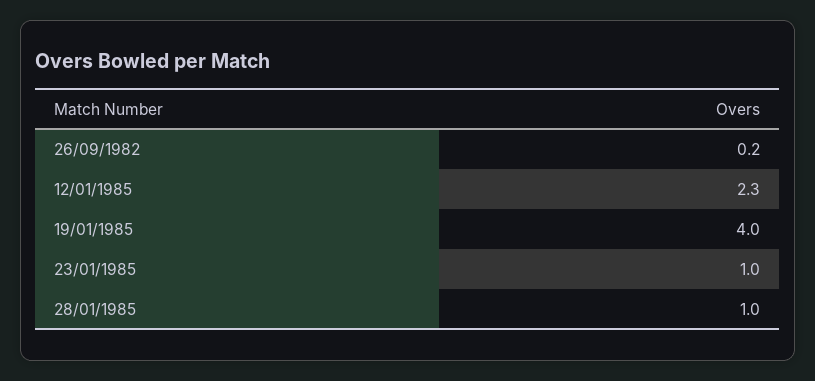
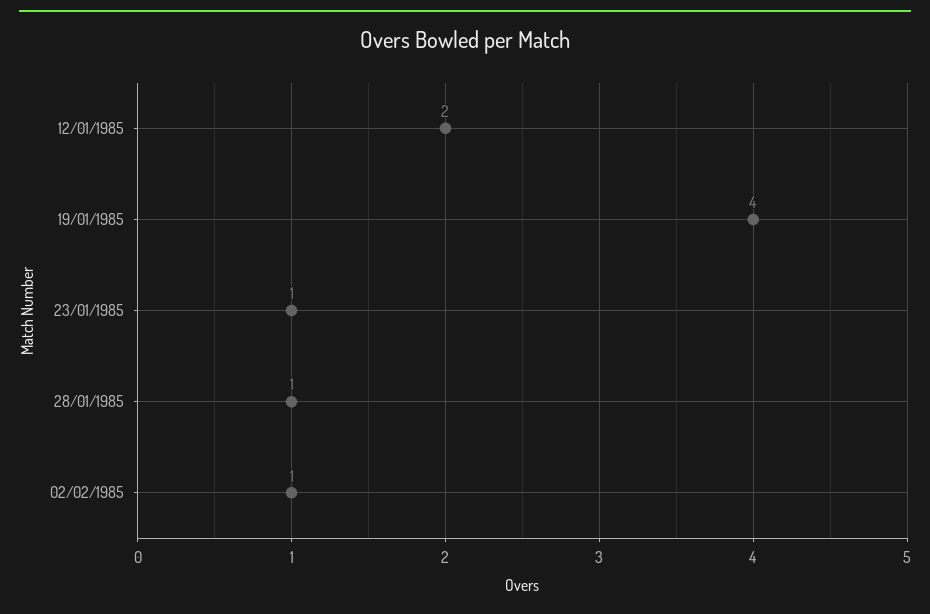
26/09/1982: 0.2 -> none
12/01/1985: 2.3 -> 2
02/02/1985: none -> 1

